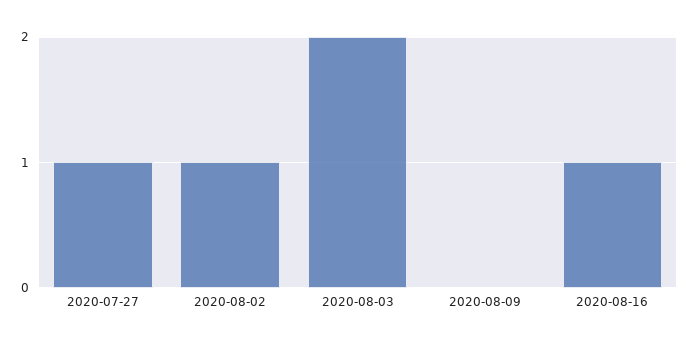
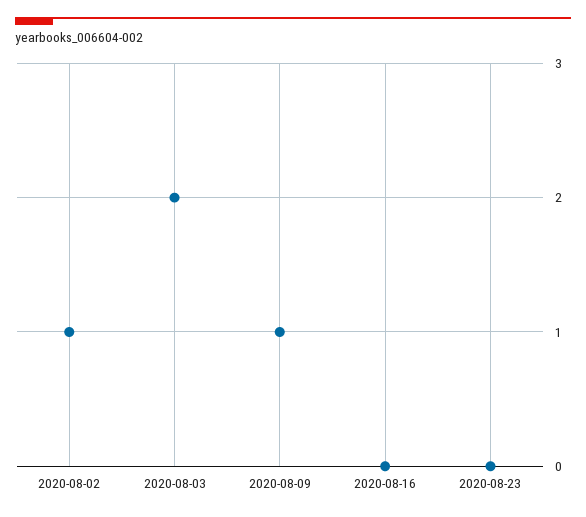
2020-07-27: 1 -> none
2020-08-09: 0 -> 1
2020-08-16: 1 -> 0
2020-08-23: none -> 0

